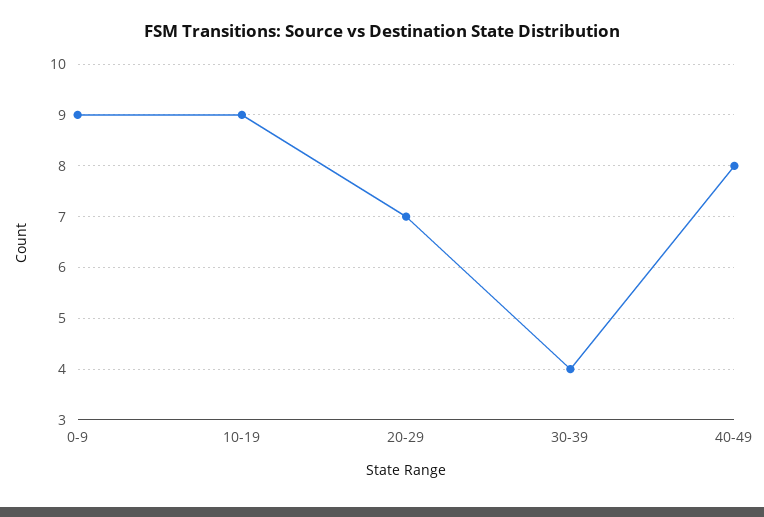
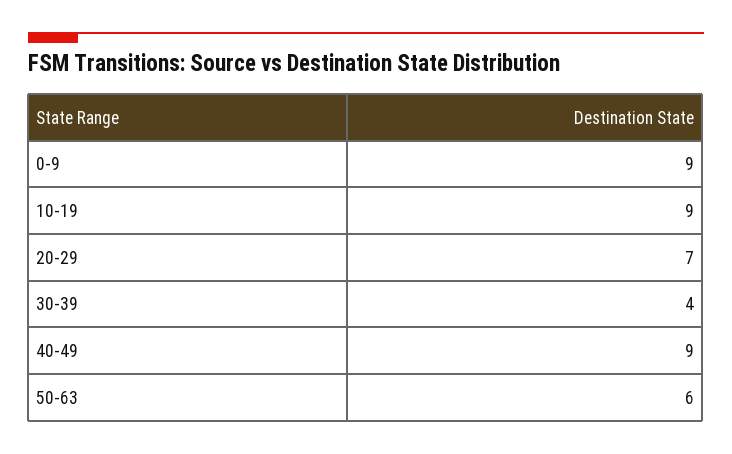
40-49: 8 -> 9
50-63: none -> 6

